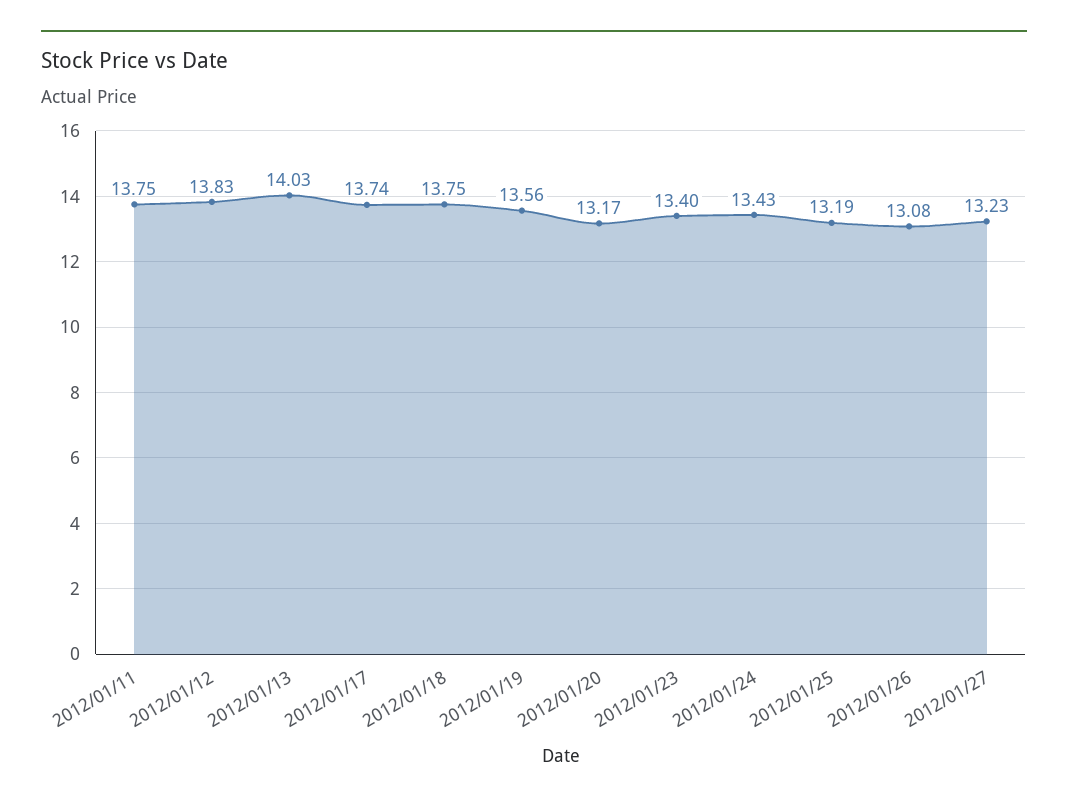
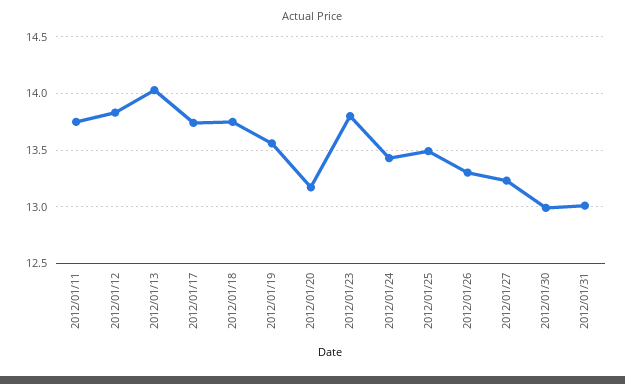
2012/01/23: 13.4 -> 13.8
2012/01/25: 13.19 -> 13.5
2012/01/26: 13.08 -> 13.3
2012/01/30: none -> 13
2012/01/31: none -> 13

